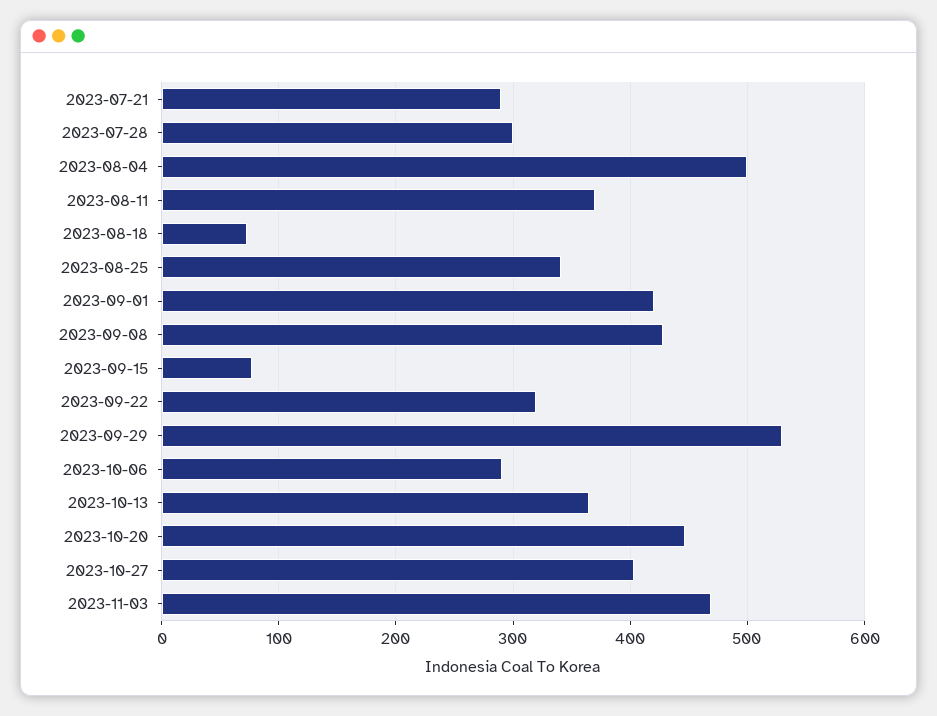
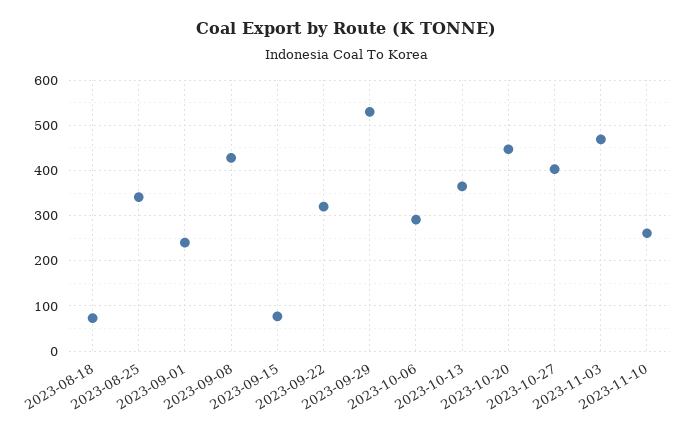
2023-07-21: 290 -> none
2023-07-28: 300 -> none
2023-08-04: 500 -> none
2023-08-11: 370 -> none
2023-09-01: 420 -> 240
2023-11-10: none -> 260

